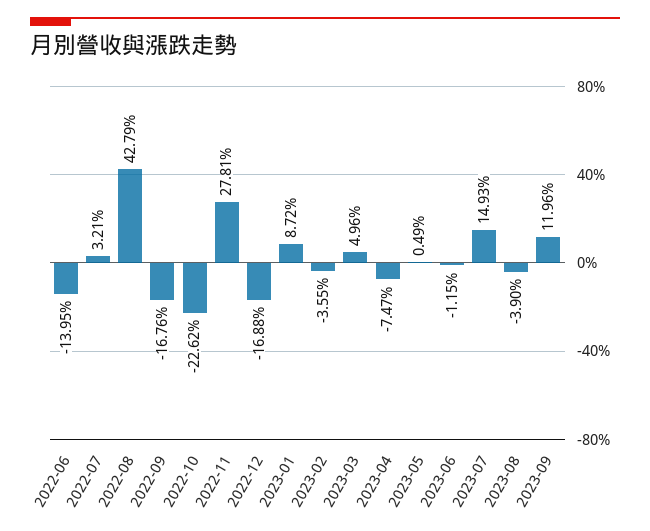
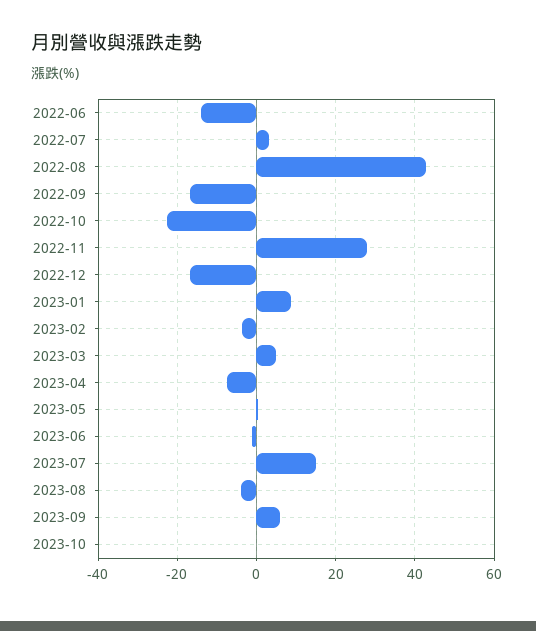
2023-09: 11.96 -> 6
2023-10: none -> 0

